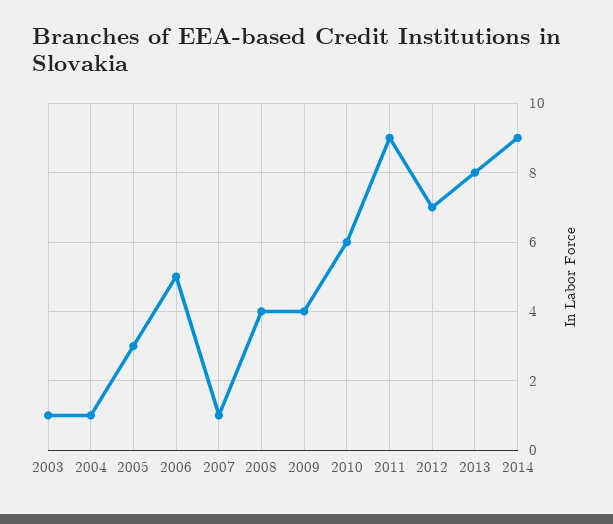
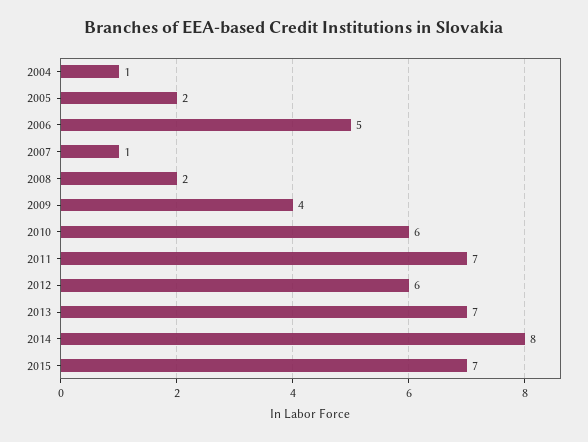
2003: 1 -> none
2005: 3 -> 2
2008: 4 -> 2
2011: 9 -> 7
2012: 7 -> 6
2013: 8 -> 7
2014: 9 -> 8
2015: none -> 7

